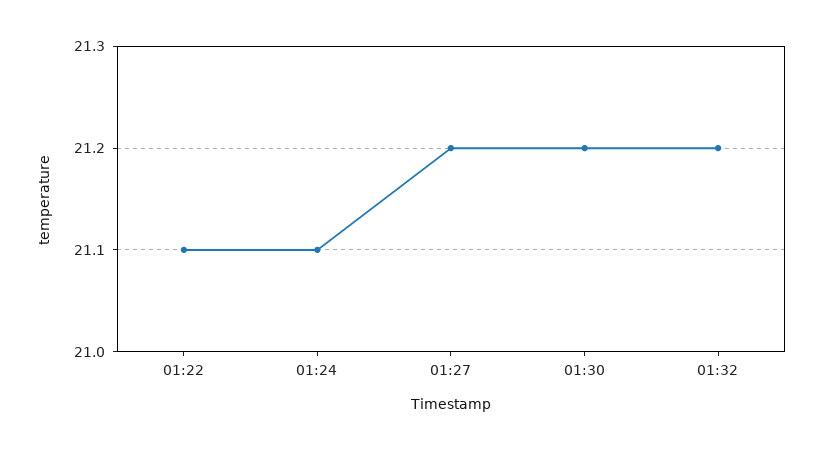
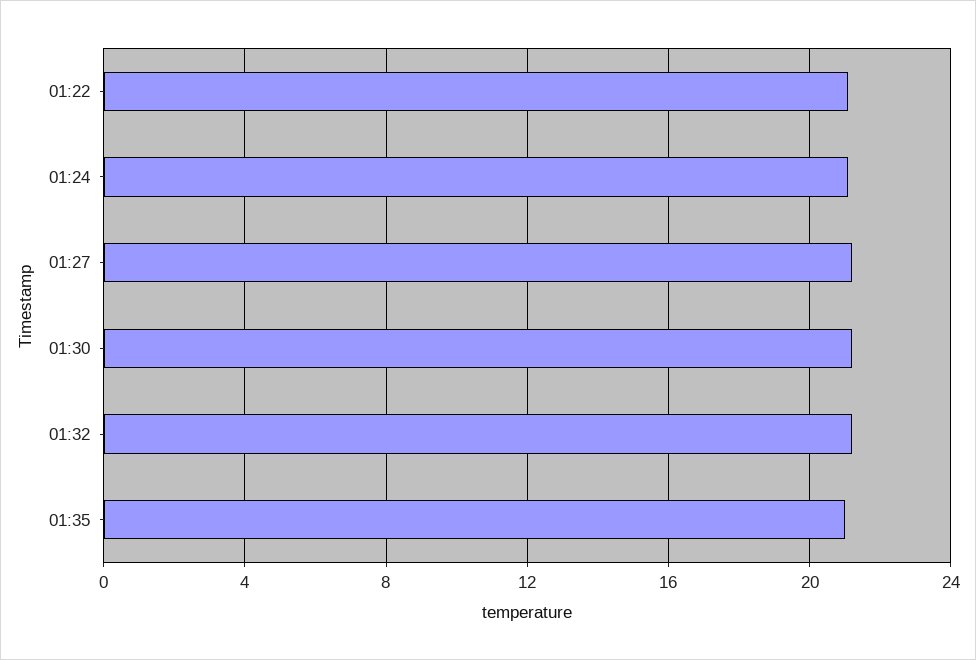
01:35: none -> 21

